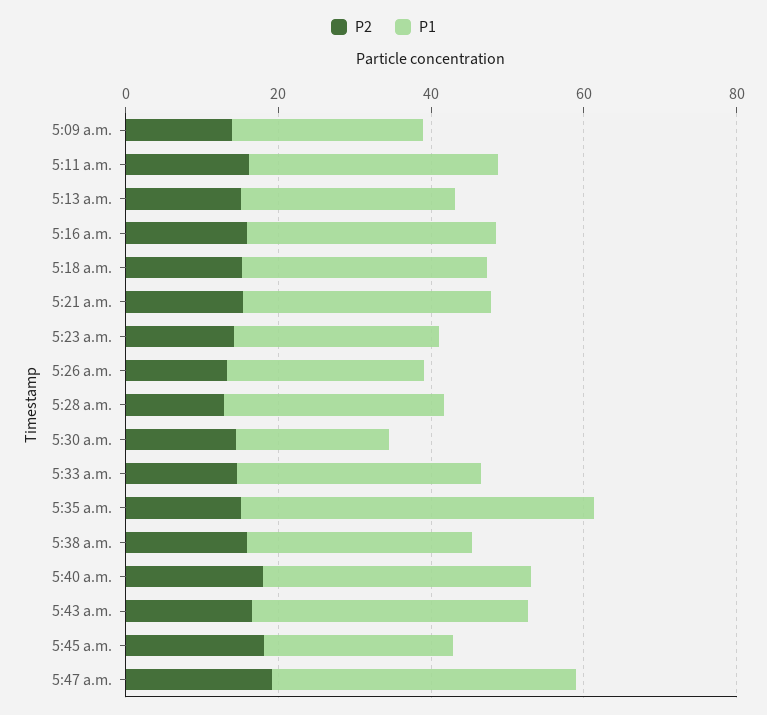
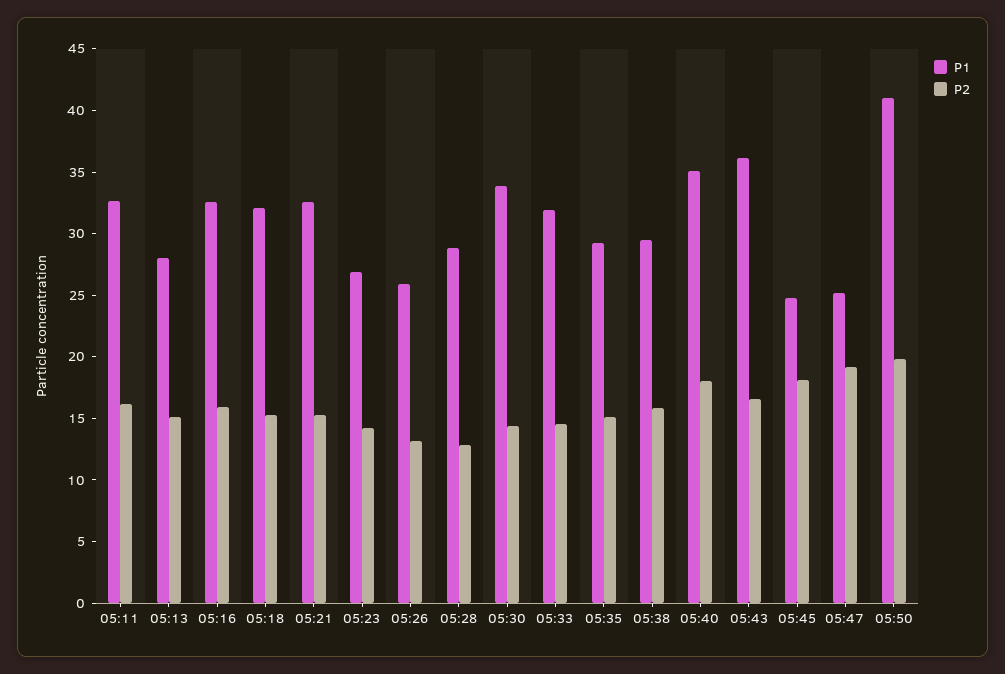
P2, 5:09 a.m.: 15 -> none
P1, 5:09 a.m.: 25 -> none
P1, 5:30 a.m.: 20 -> 34
P1, 5:35 a.m.: 45 -> 29
P1, 5:47 a.m.: 40 -> 25
P1, 05:50: none -> 41
P2, 05:50: none -> 20

